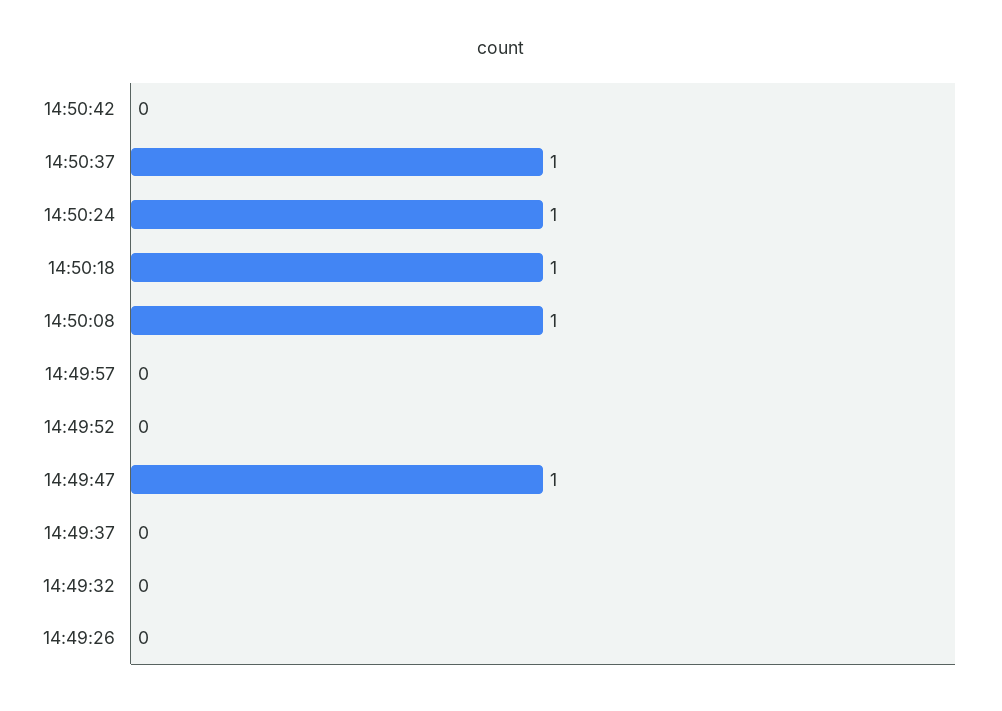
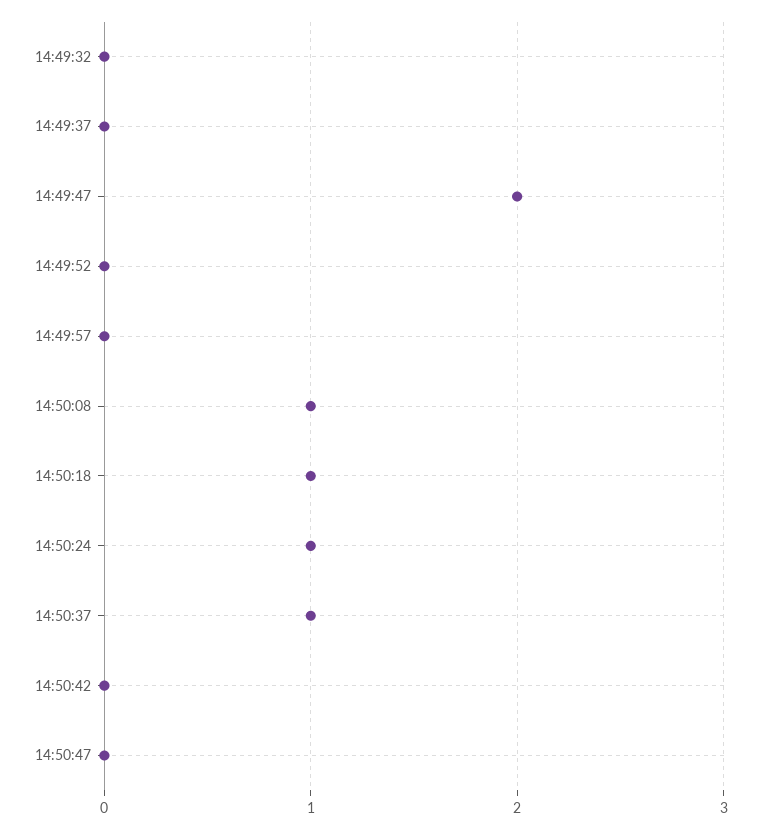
14:49:47: 1 -> 2
14:49:26: 0 -> none
14:50:47: none -> 0

